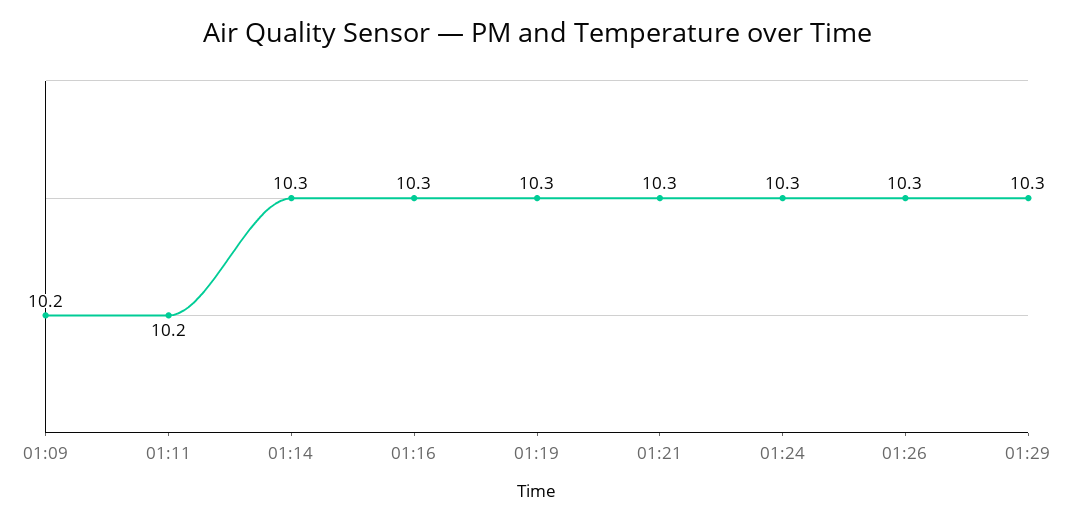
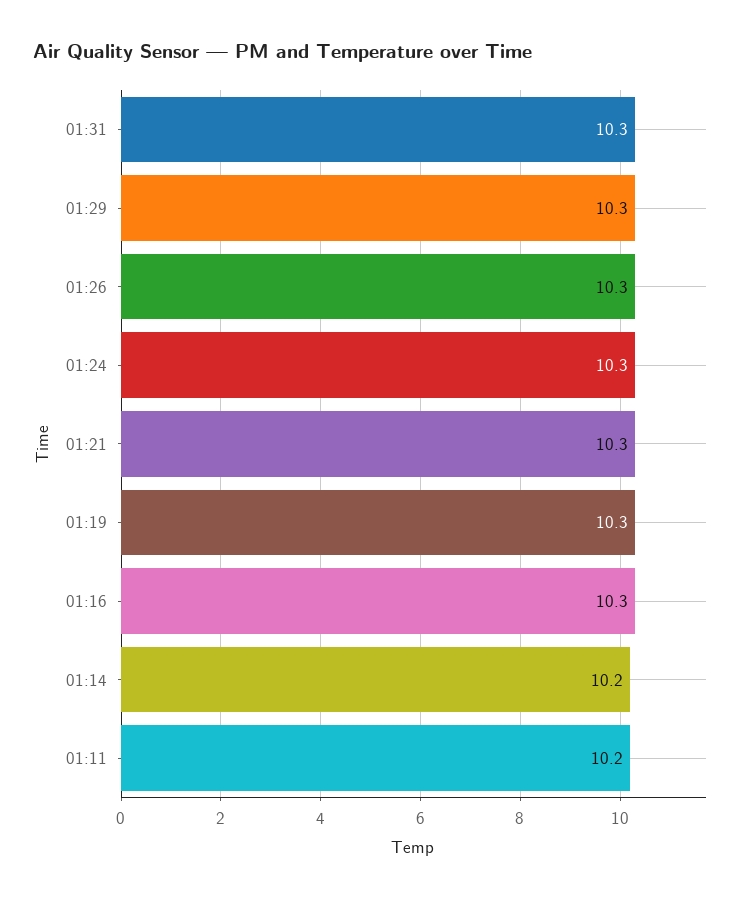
01:09: 10.2 -> none
01:14: 10.3 -> 10.2
01:31: none -> 10.3

